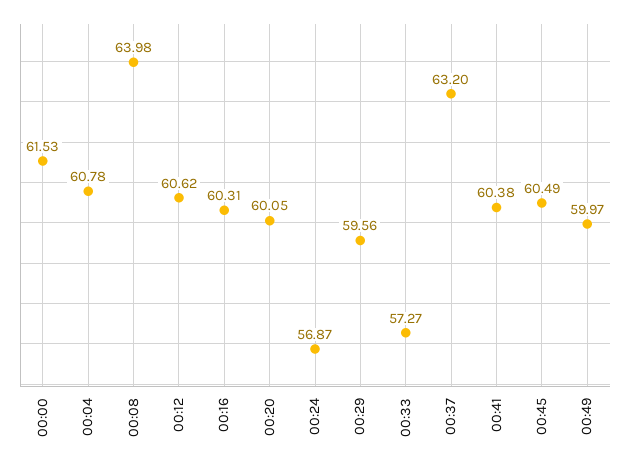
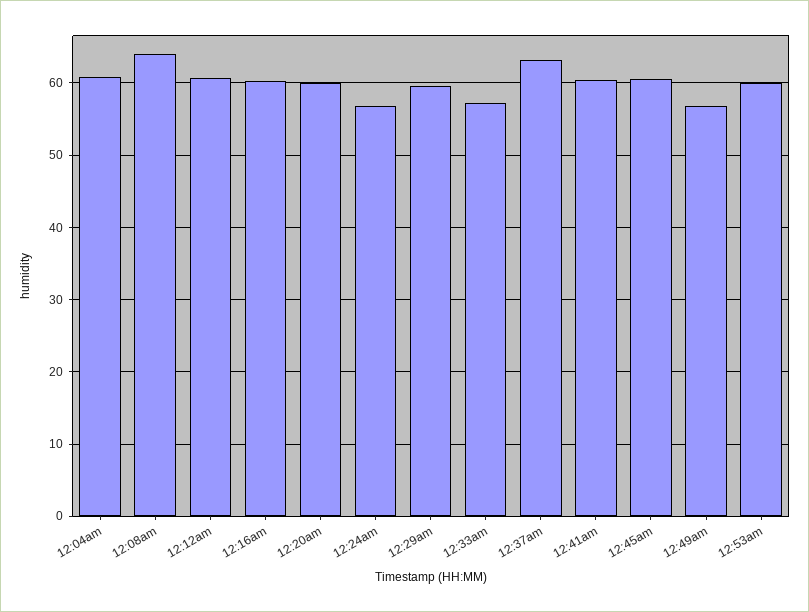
00:00: 61.53 -> none
00:49: 59.97 -> 57
12:53am: none -> 60

